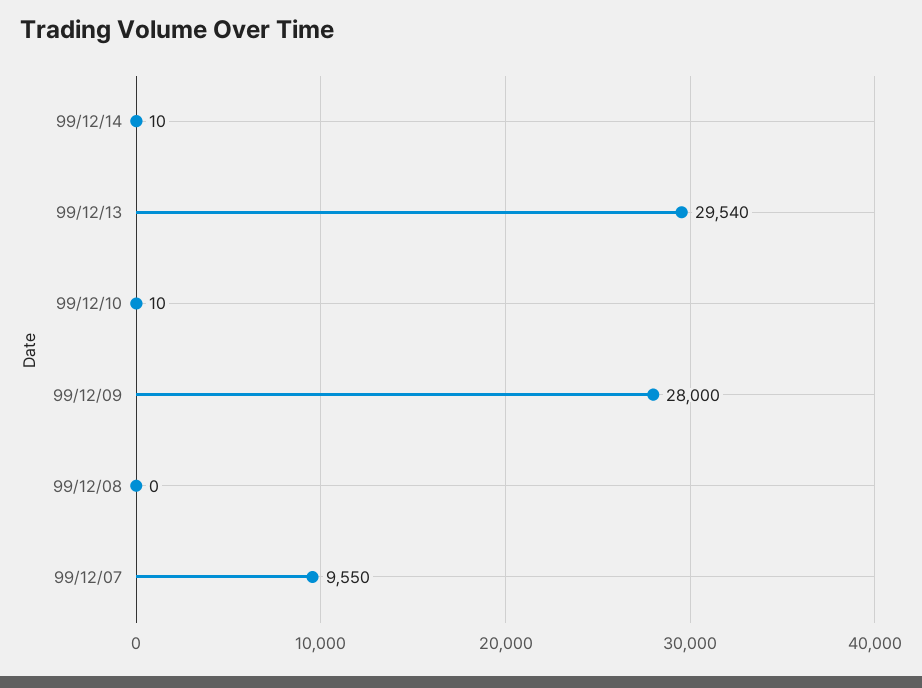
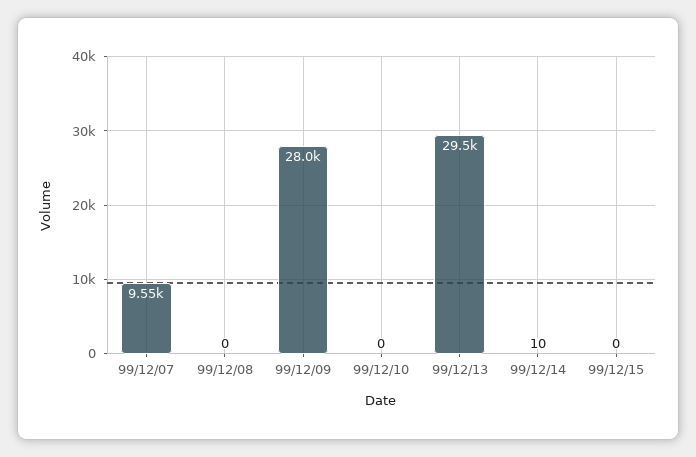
99/12/10: 10 -> 0
99/12/15: none -> 0

